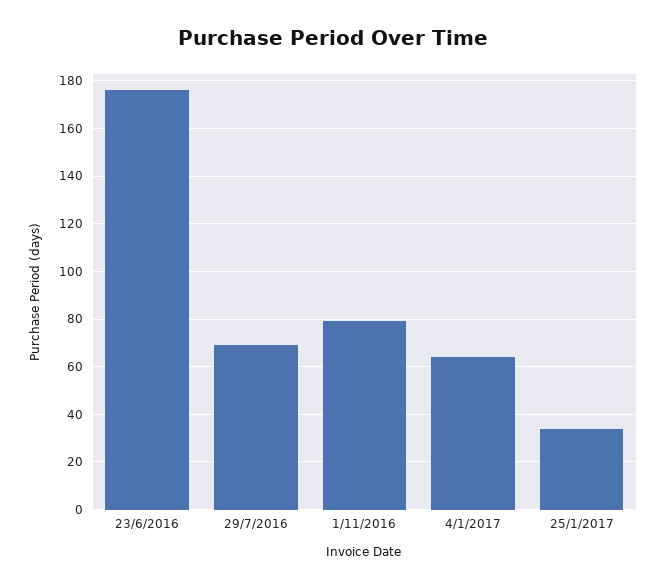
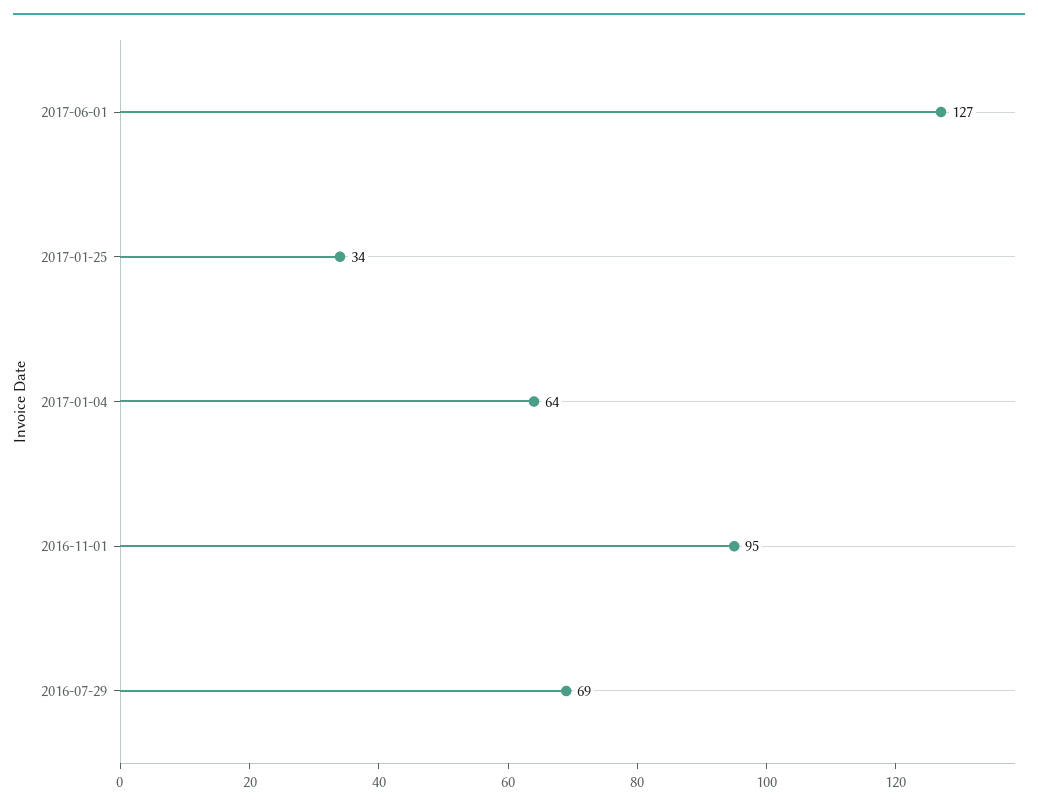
23/6/2016: 175 -> none
1/11/2016: 80 -> 95
2017-06-01: none -> 127

